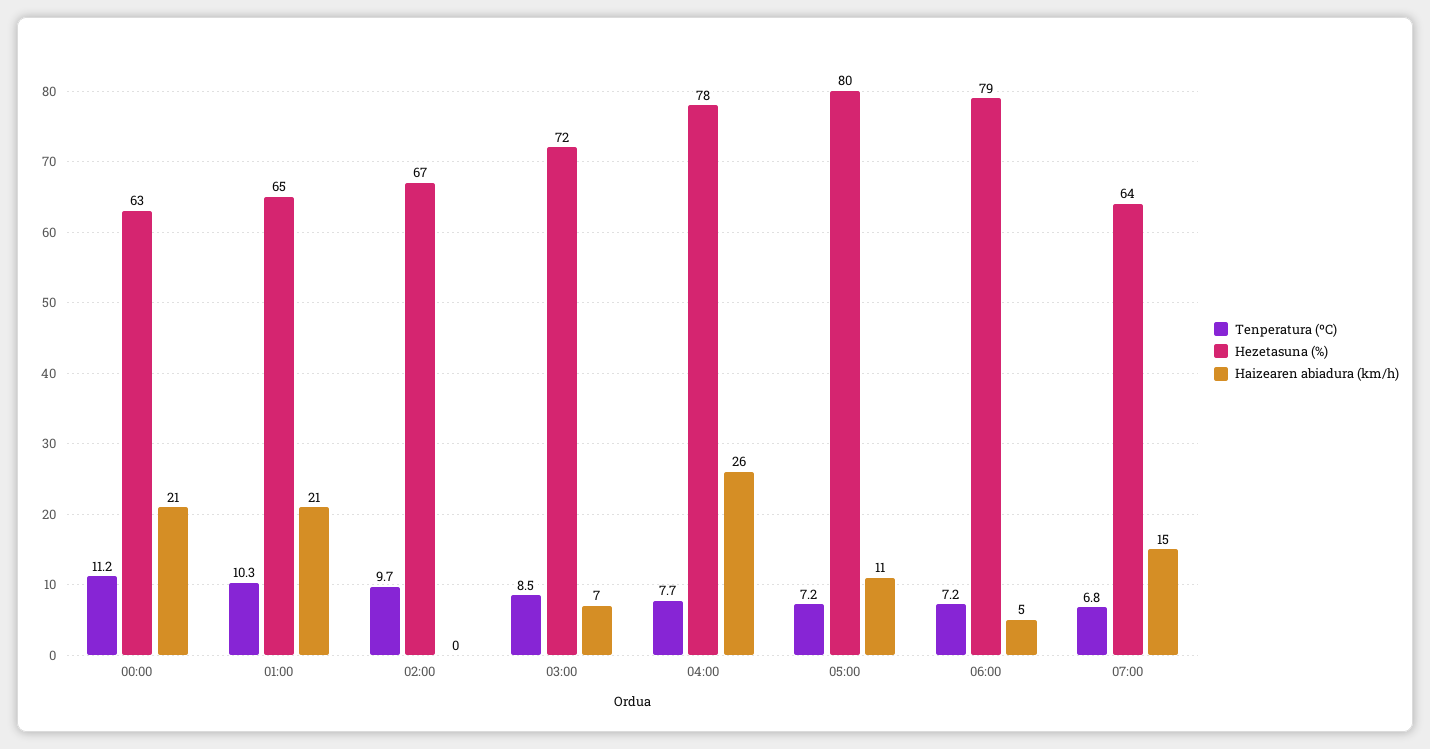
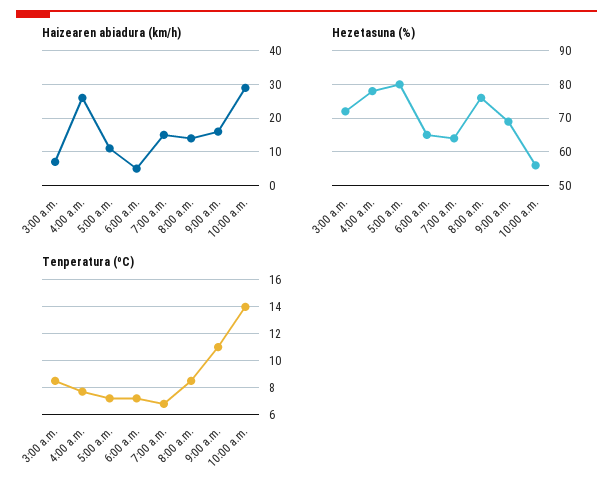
Tenperatura (ºC), 00:00: 11.2 -> none
Hezetasuna (%), 00:00: 63 -> none
Haizearen abiadura (km/h), 00:00: 21 -> none
Tenperatura (ºC), 01:00: 10.3 -> none
Hezetasuna (%), 01:00: 65 -> none
Haizearen abiadura (km/h), 01:00: 21 -> none
Tenperatura (ºC), 02:00: 9.7 -> none
Hezetasuna (%), 02:00: 67 -> none
Haizearen abiadura (km/h), 02:00: 0 -> none
Hezetasuna (%), 06:00: 79 -> 65
Haizearen abiadura (km/h), 8:00 a.m.: none -> 15
Haizearen abiadura (km/h), 9:00 a.m.: none -> 15
Haizearen abiadura (km/h), 10:00 a.m.: none -> 30
Hezetasuna (%), 8:00 a.m.: none -> 75
Hezetasuna (%), 9:00 a.m.: none -> 70
Hezetasuna (%), 10:00 a.m.: none -> 55
Tenperatura (ºC), 8:00 a.m.: none -> 8.5
Tenperatura (ºC), 9:00 a.m.: none -> 11
Tenperatura (ºC), 10:00 a.m.: none -> 14

